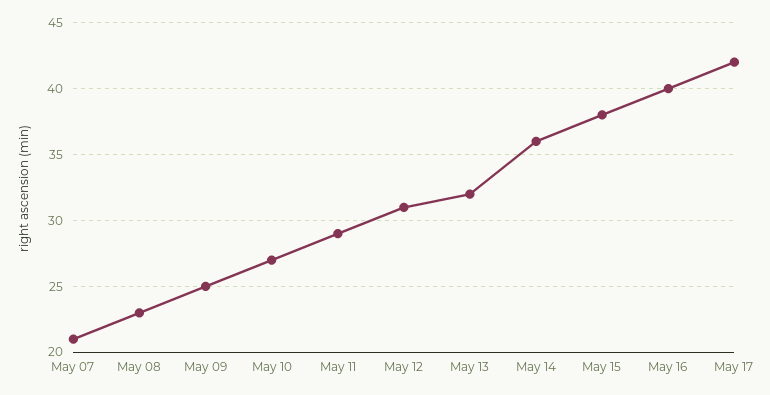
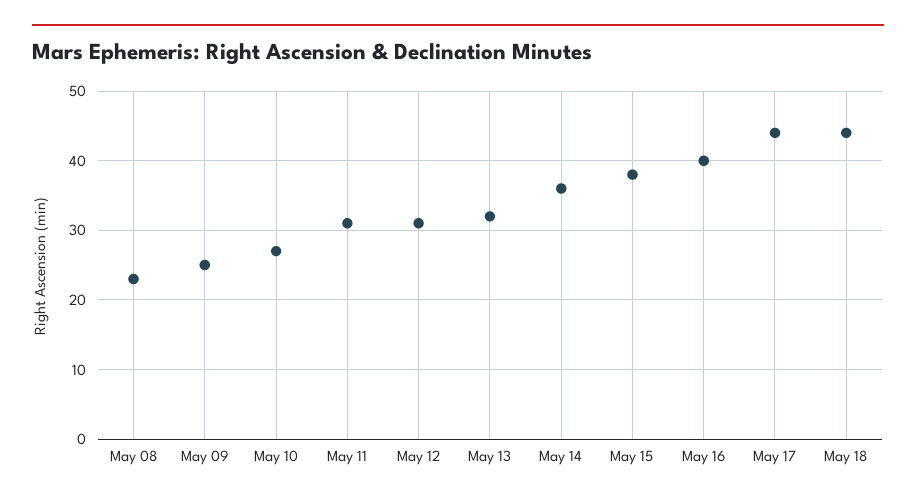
May 07: 21 -> none
May 11: 29 -> 31
May 17: 42 -> 44
May 18: none -> 44

